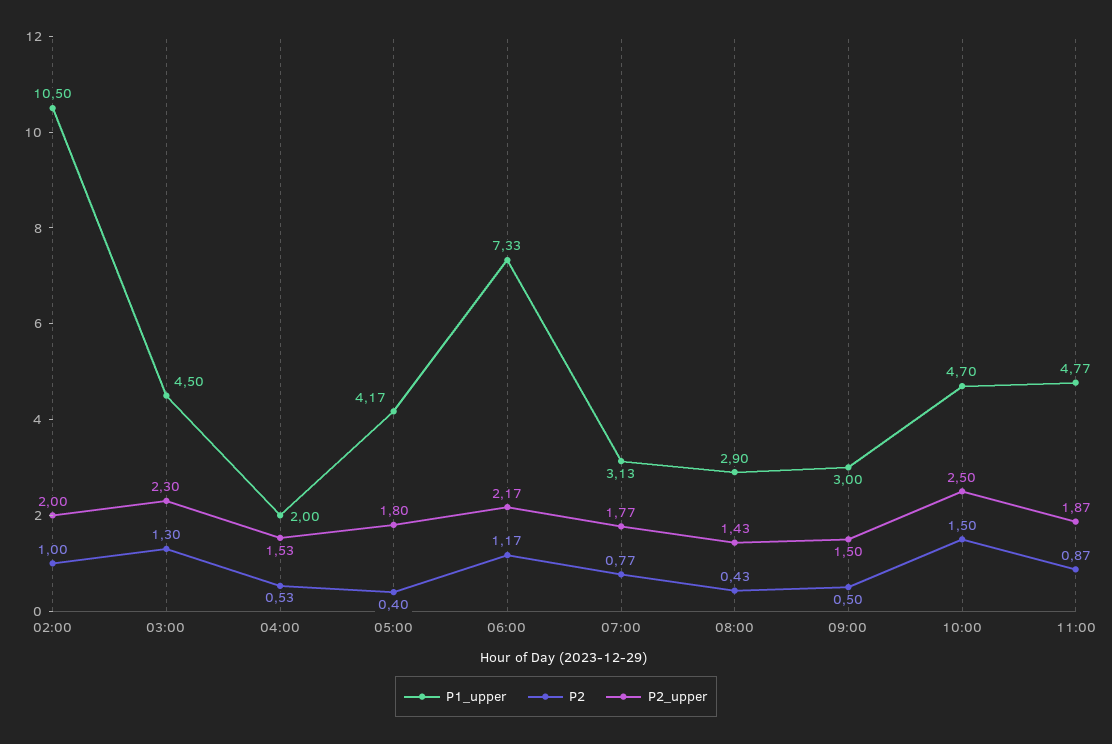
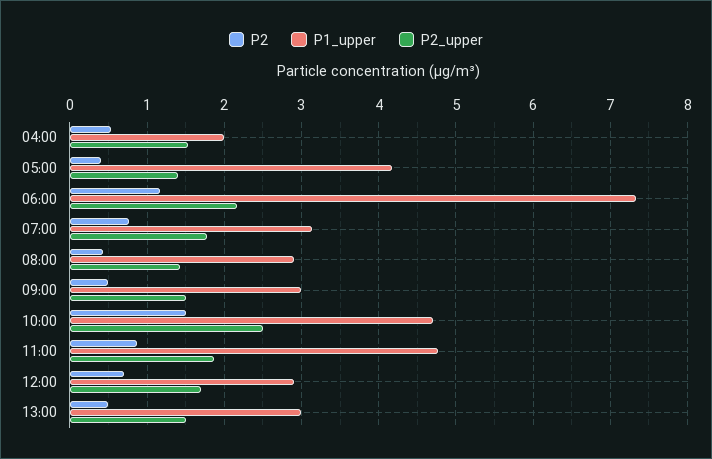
P1_upper, 02:00: 10.5 -> none
P2, 02:00: 1 -> none
P2_upper, 02:00: 2 -> none
P1_upper, 03:00: 4.5 -> none
P2, 03:00: 1.3 -> none
P2_upper, 03:00: 2.3 -> none
P2_upper, 05:00: 1.8 -> 1.4
P2, 12:00: none -> 0.7
P1_upper, 12:00: none -> 2.9
P2_upper, 12:00: none -> 1.7
P2, 13:00: none -> 0.5
P1_upper, 13:00: none -> 3
P2_upper, 13:00: none -> 1.5

